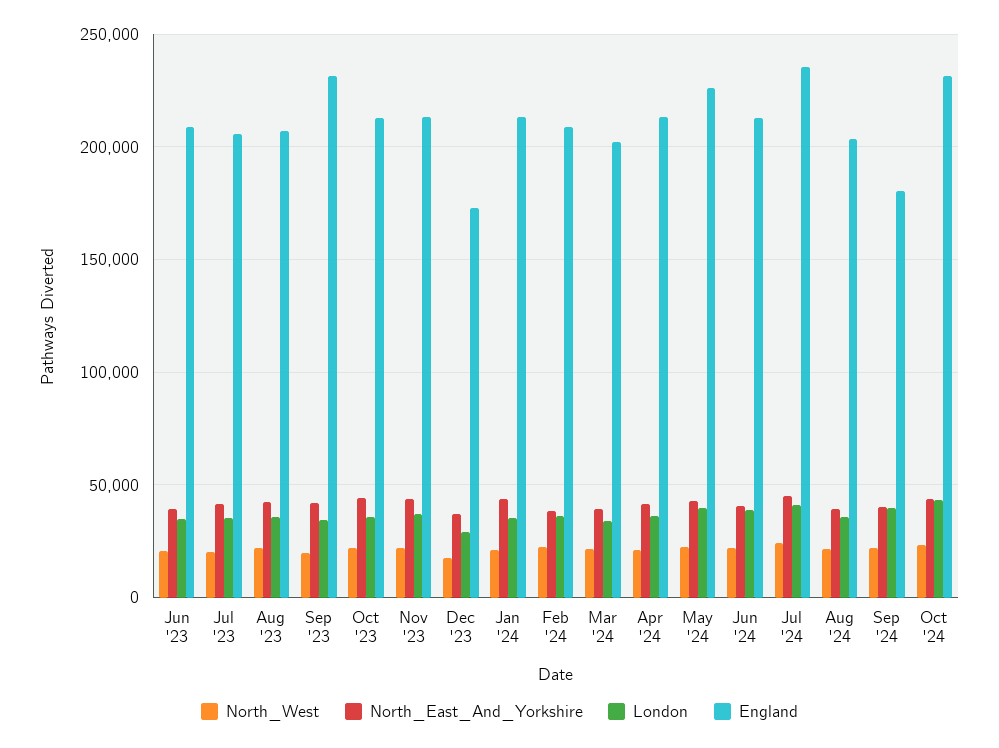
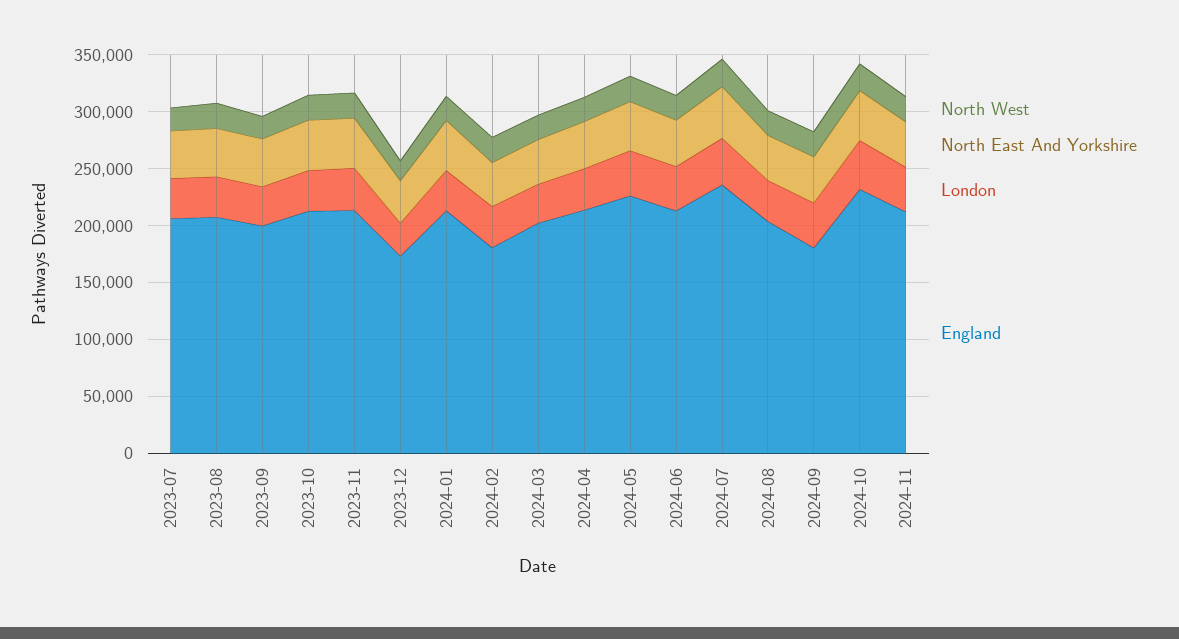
North_West, Jun '23: 20000 -> none
North_East_And_Yorkshire, Jun '23: 40000 -> none
London, Jun '23: 35000 -> none
England, Jun '23: 210000 -> none
England, Sep '23: 230000 -> 200000
England, Feb '24: 210000 -> 180000
North_West, 2024-11: none -> 20000
North_East_And_Yorkshire, 2024-11: none -> 40000
London, 2024-11: none -> 40000
England, 2024-11: none -> 210000

